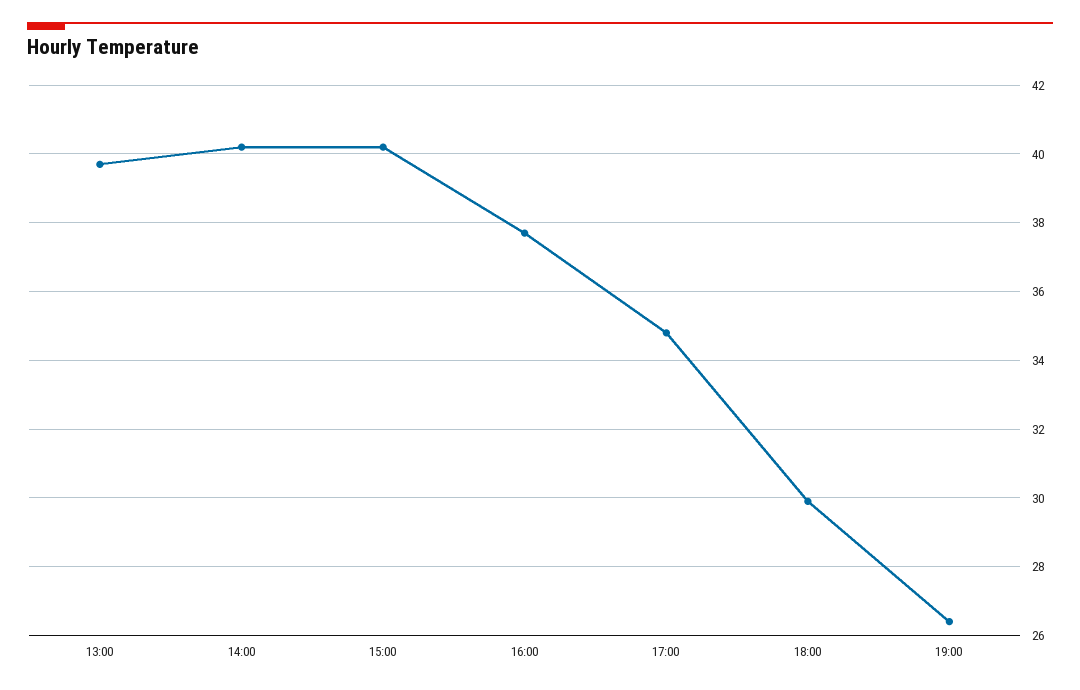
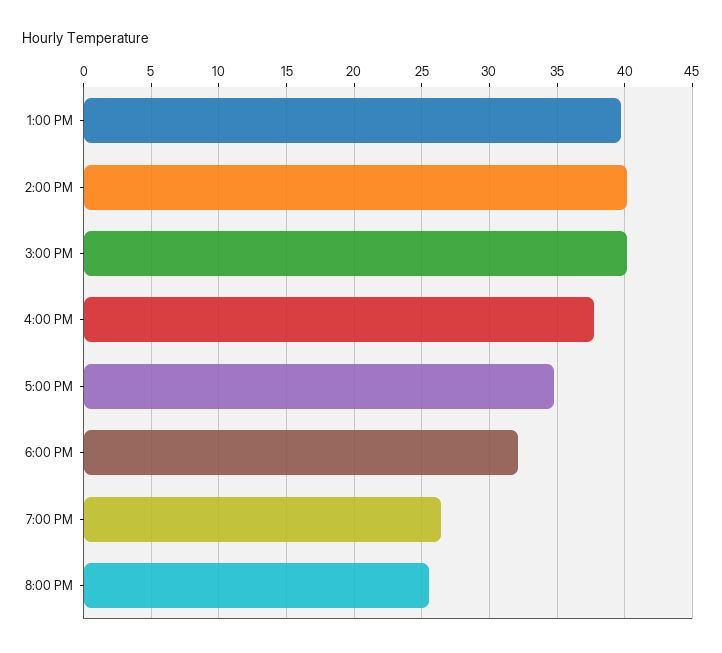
18:00: 30 -> 32
8:00 PM: none -> 25.5

